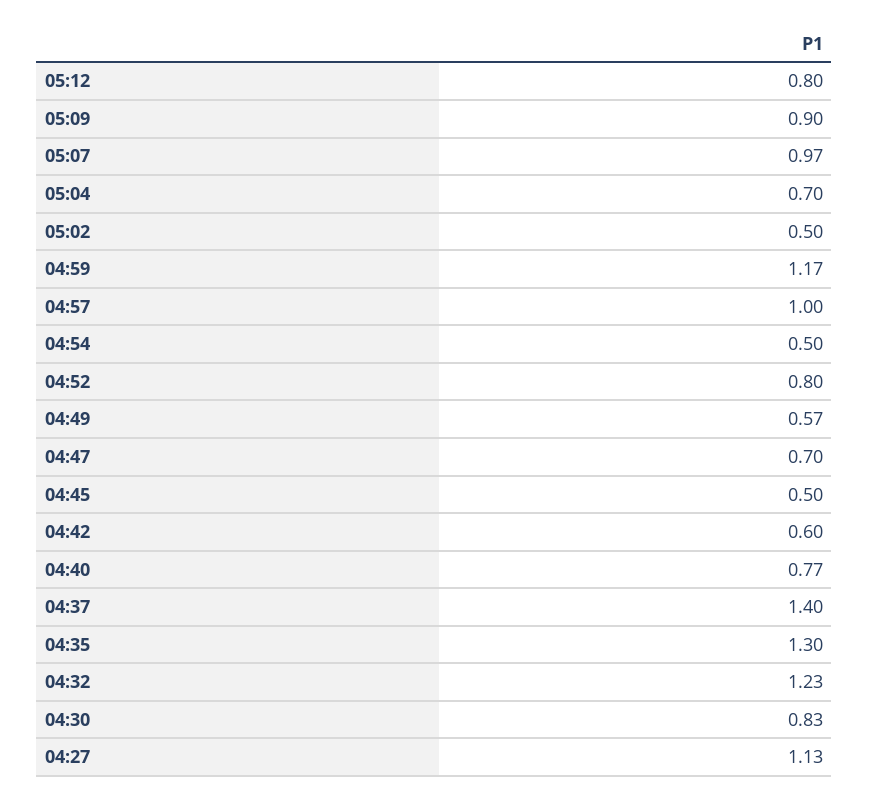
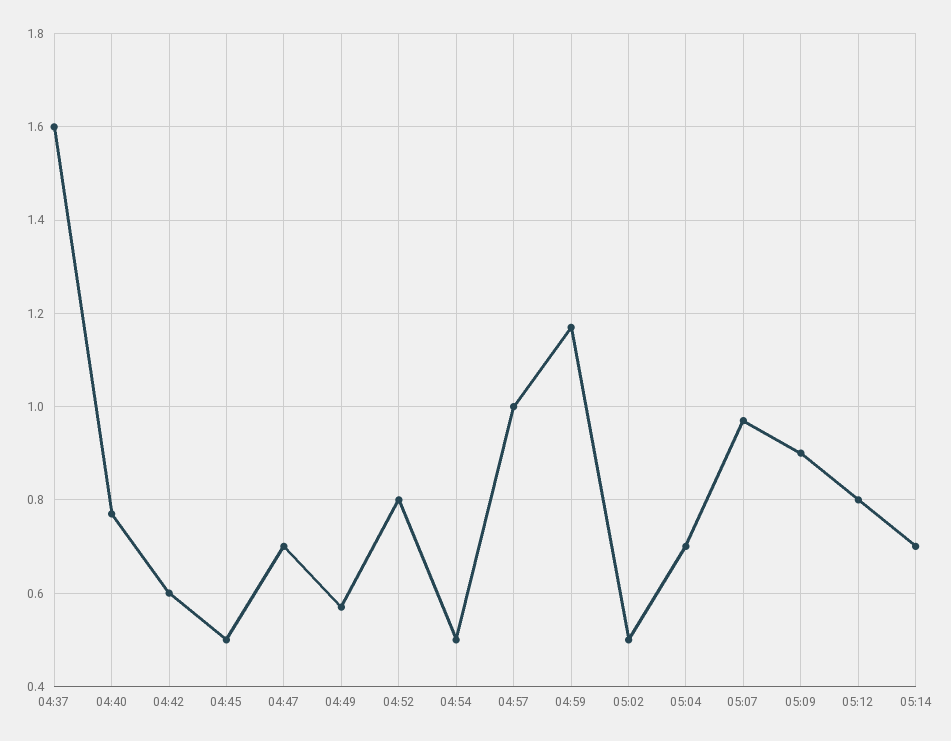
04:37: 1.4 -> 1.6
04:35: 1.3 -> none
04:32: 1.23 -> none
04:30: 0.83 -> none
04:27: 1.13 -> none
05:14: none -> 0.7

